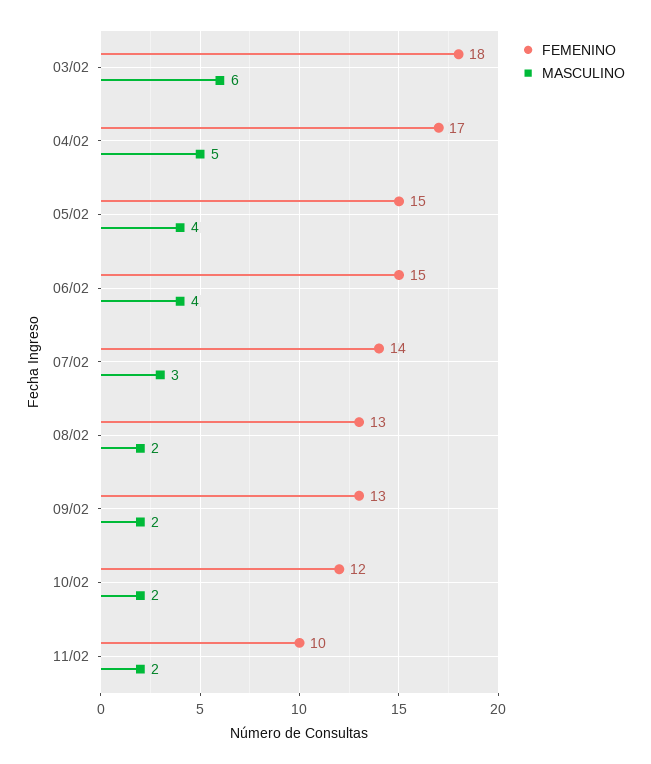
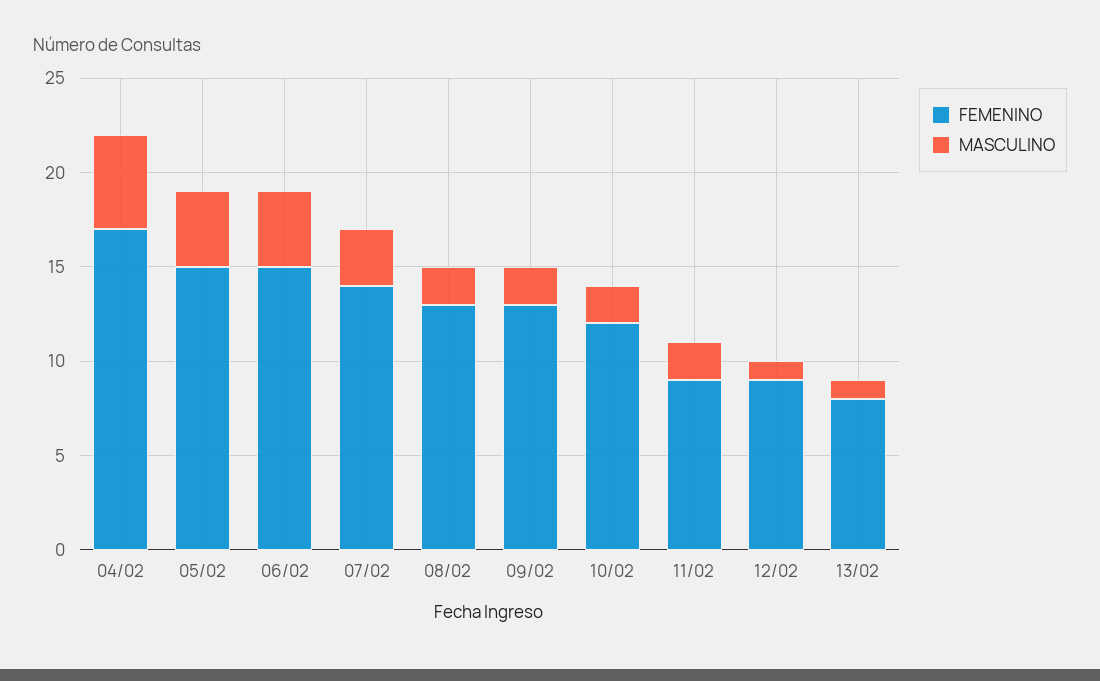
FEMENINO, 03/02: 18 -> none
MASCULINO, 03/02: 6 -> none
FEMENINO, 11/02: 10 -> 9
FEMENINO, 12/02: none -> 9
MASCULINO, 12/02: none -> 1
FEMENINO, 13/02: none -> 8
MASCULINO, 13/02: none -> 1

